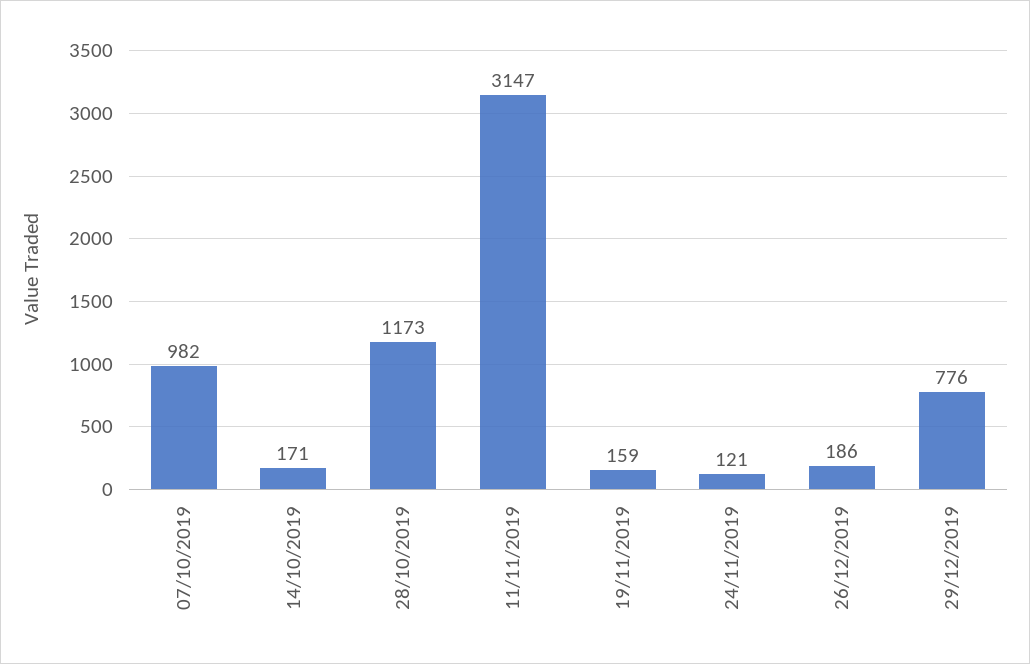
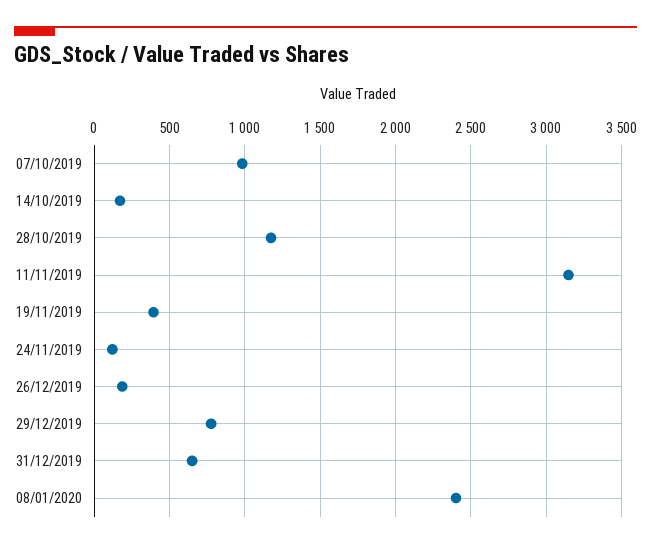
19/11/2019: 159 -> 400
31/12/2019: none -> 650
08/01/2020: none -> 2400

